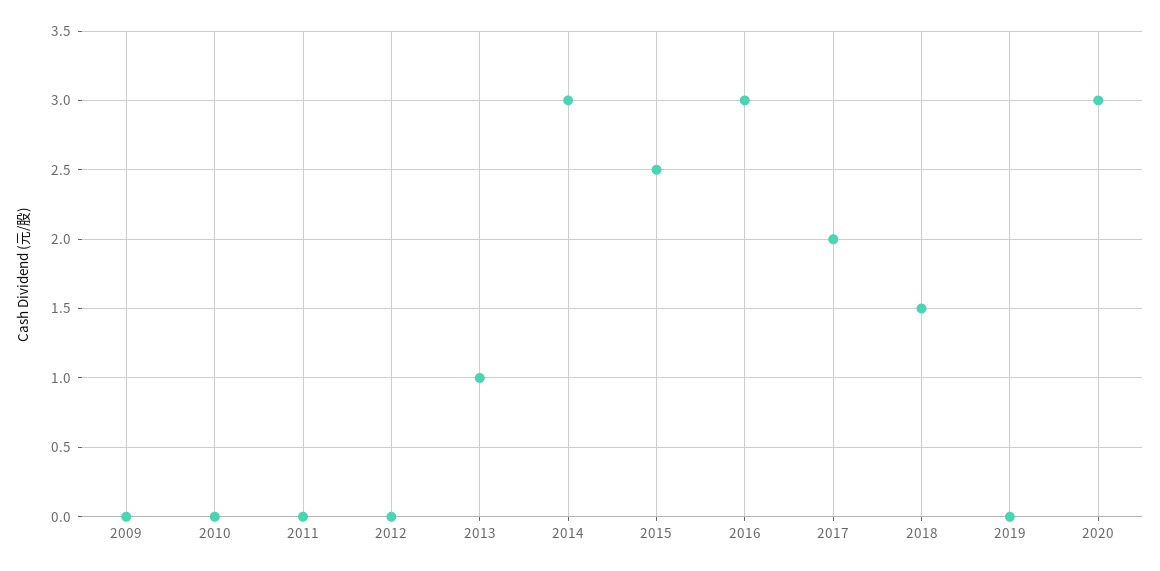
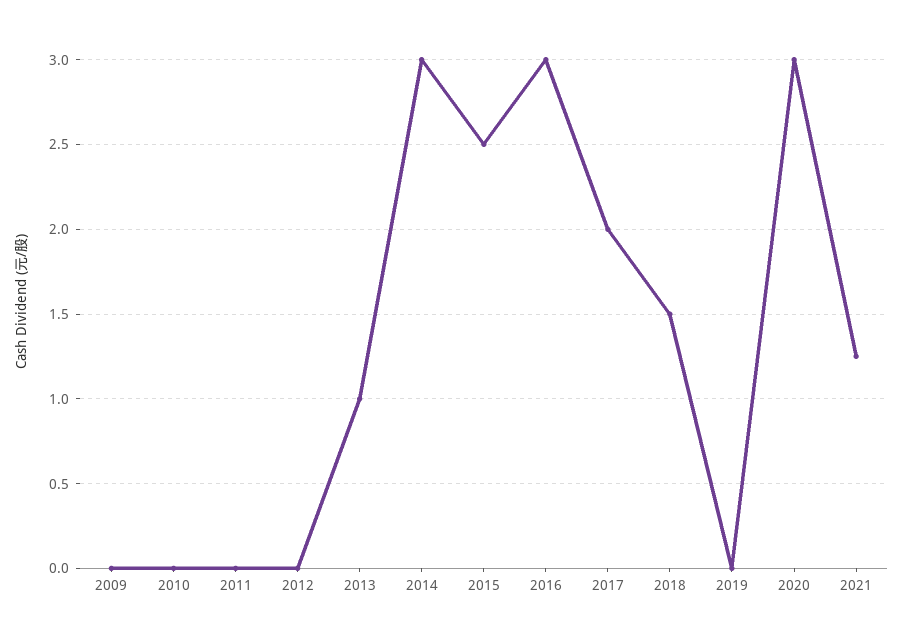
2021: none -> 1.25

